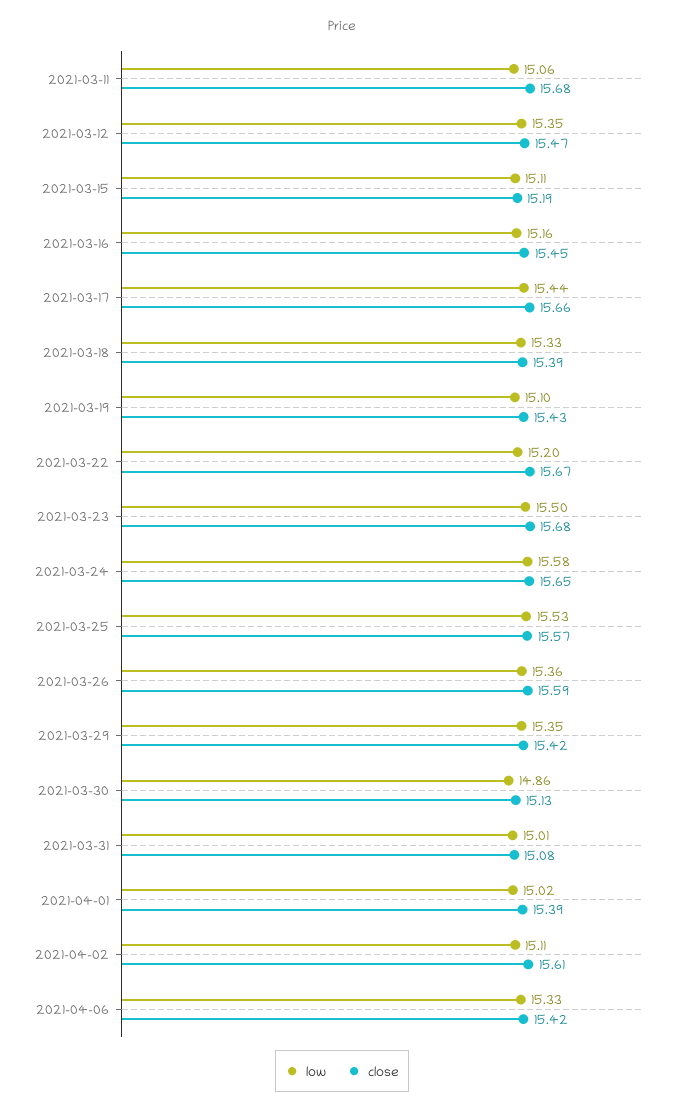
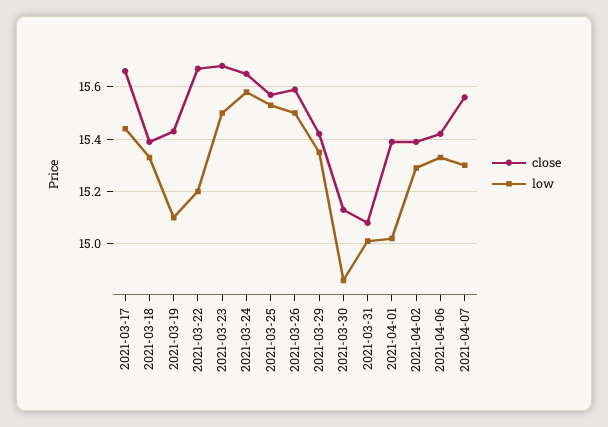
low, 2021-03-11: 15.06 -> none
close, 2021-03-11: 15.68 -> none
low, 2021-03-12: 15.35 -> none
close, 2021-03-12: 15.47 -> none
low, 2021-03-15: 15.11 -> none
close, 2021-03-15: 15.19 -> none
low, 2021-03-16: 15.16 -> none
close, 2021-03-16: 15.45 -> none
low, 2021-03-26: 15.36 -> 15.5
low, 2021-04-02: 15.11 -> 15.3
close, 2021-04-02: 15.61 -> 15.4
close, 2021-04-07: none -> 15.55
low, 2021-04-07: none -> 15.3

